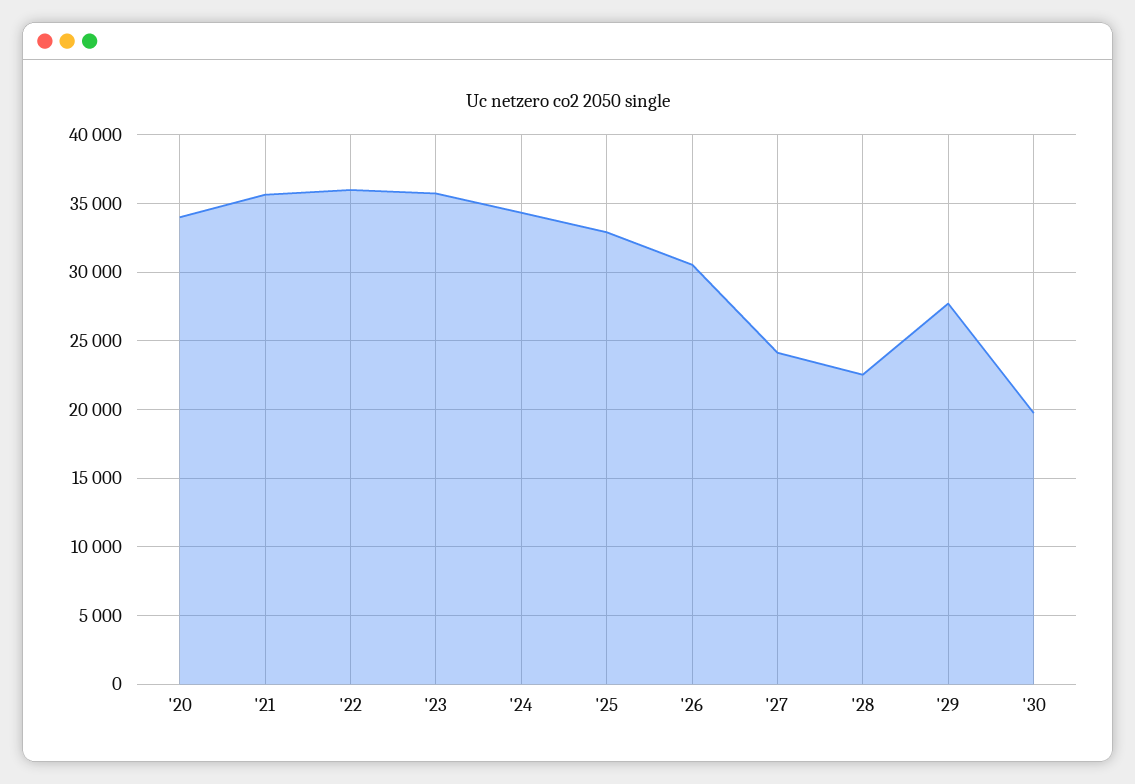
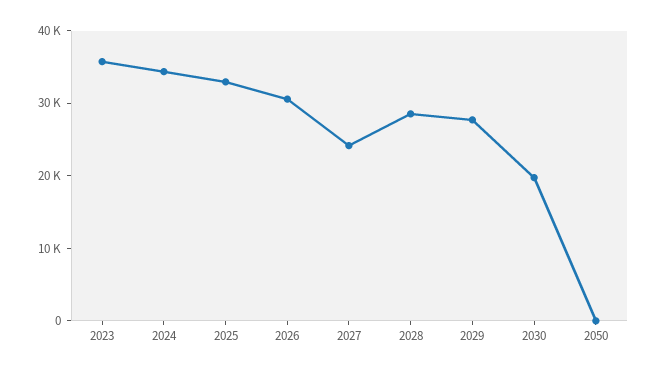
'20: 34000 -> none
'21: 35500 -> none
'22: 36000 -> none
'28: 22500 -> 28000
2050: none -> 0

